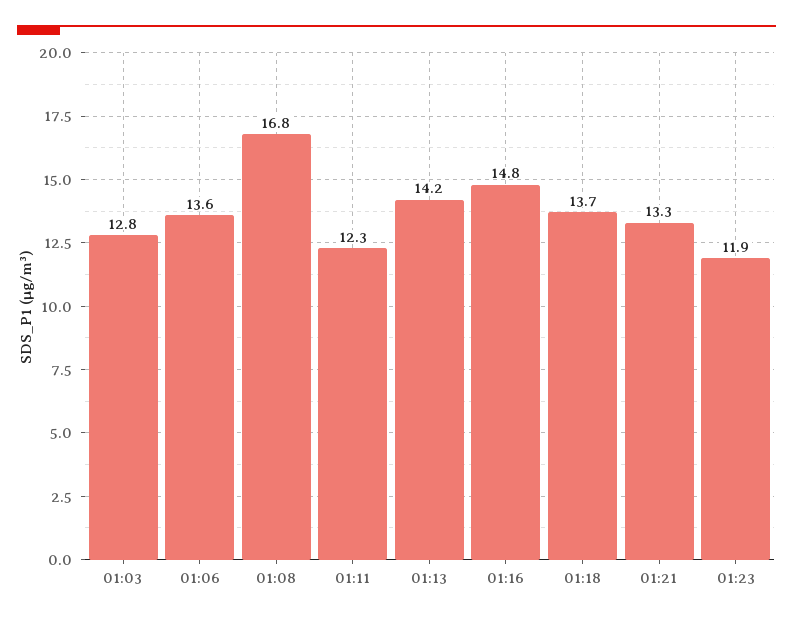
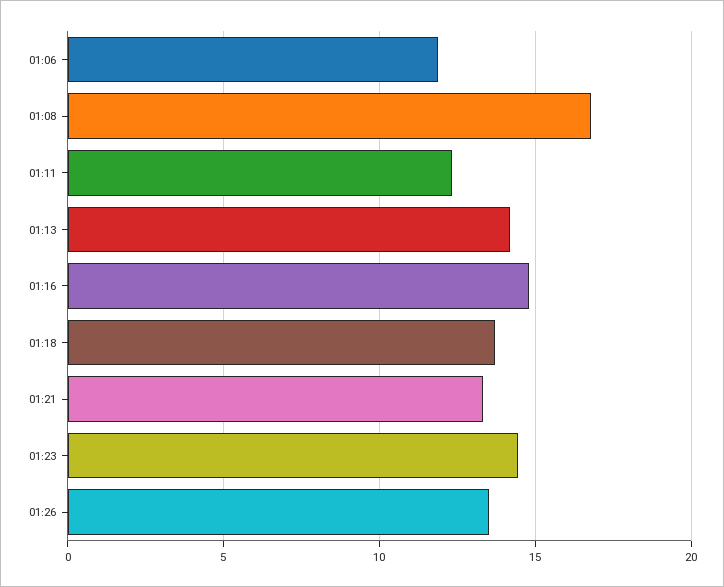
01:03: 12.8 -> none
01:06: 13.6 -> 12
01:23: 11.9 -> 14.5
01:26: none -> 13.5

